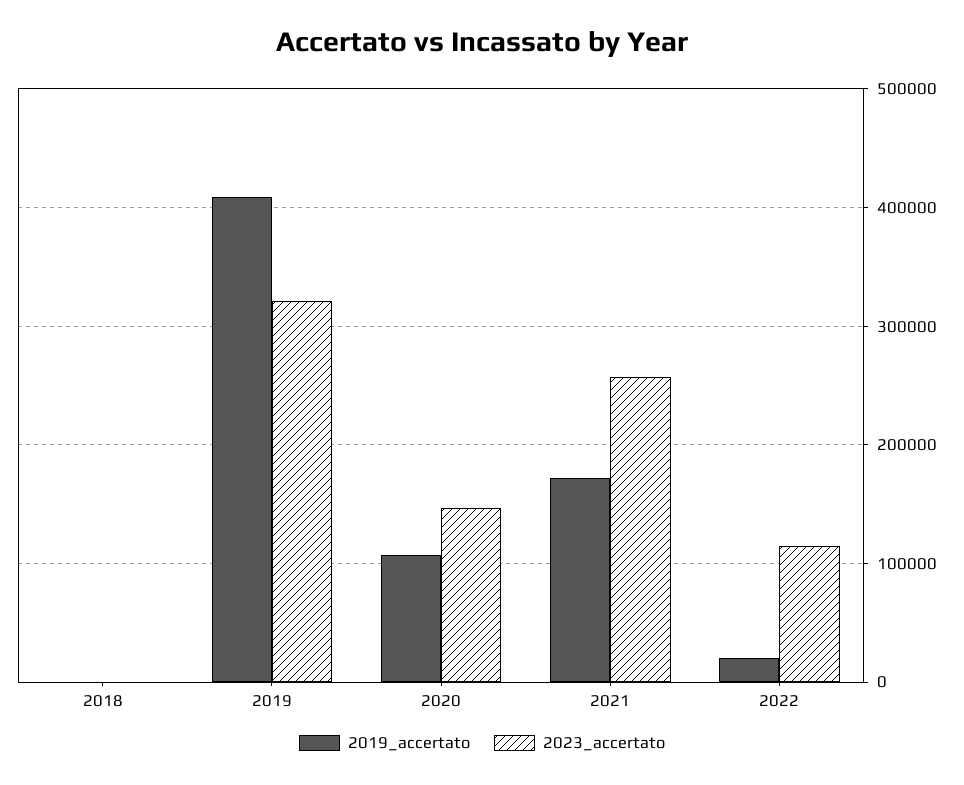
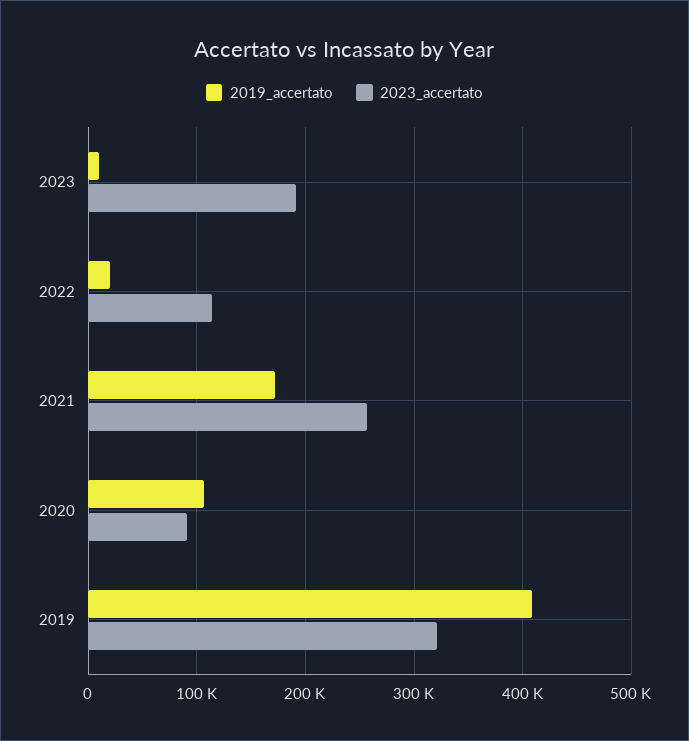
2019_accertato, 2018: 0 -> none
2023_accertato, 2018: 0 -> none
2023_accertato, 2020: 150000 -> 90000
2019_accertato, 2023: none -> 10000
2023_accertato, 2023: none -> 190000

